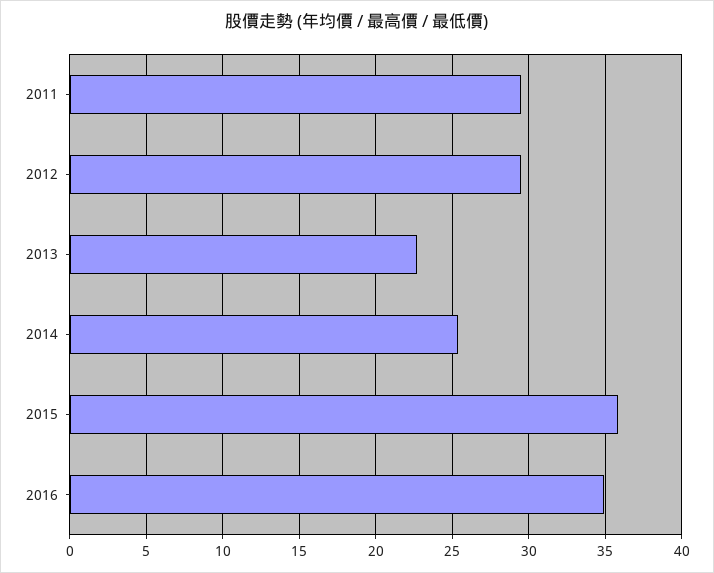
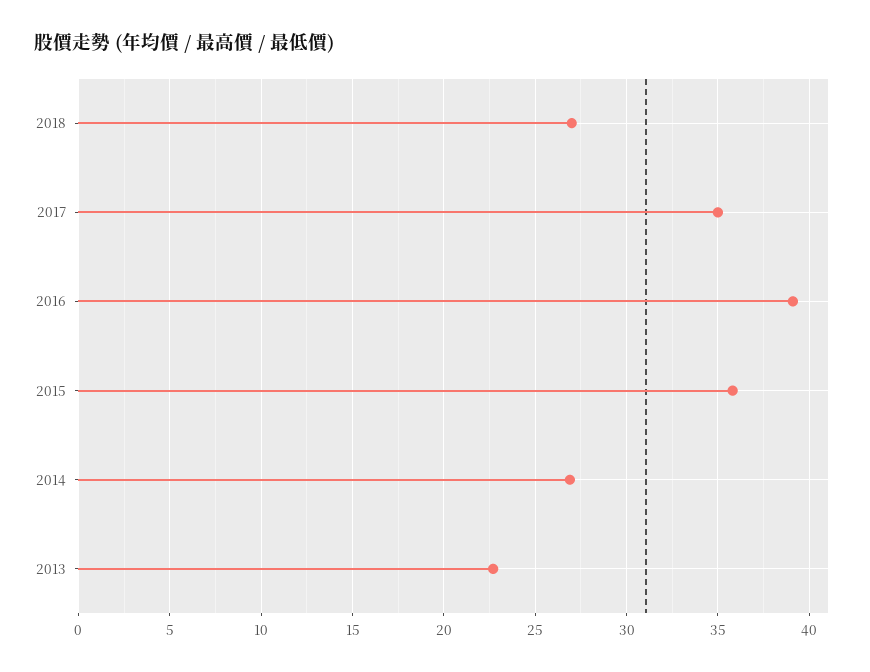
2011: 29.5 -> none
2012: 29.5 -> none
2014: 25.5 -> 27
2016: 35 -> 39
2018: none -> 27
2017: none -> 35

